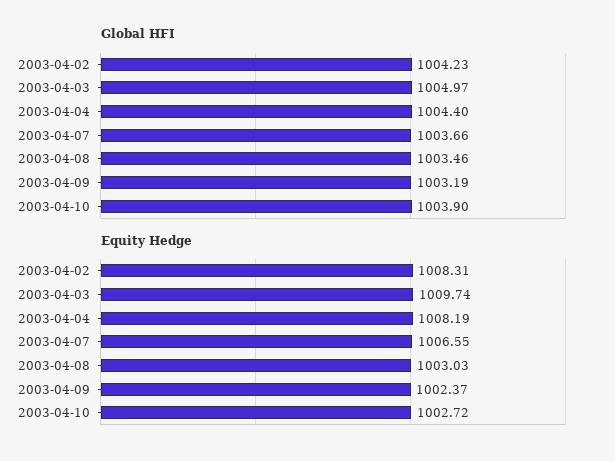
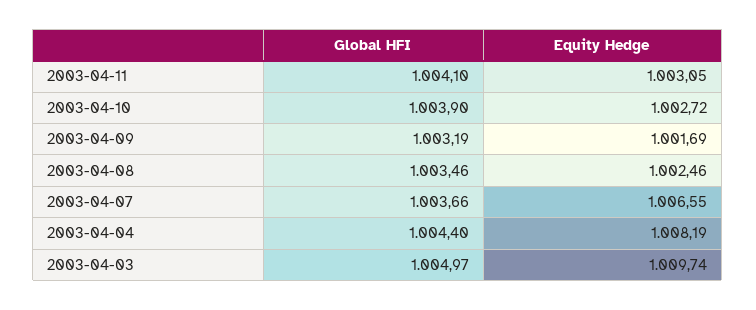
Global HFI, 2003-04-02: 1004.23 -> none
Equity Hedge, 2003-04-02: 1008.31 -> none
Equity Hedge, 2003-04-08: 1003.03 -> 1002.46
Equity Hedge, 2003-04-09: 1002.37 -> 1001.69
Global HFI, 2003-04-11: none -> 1004.1
Equity Hedge, 2003-04-11: none -> 1003.05

